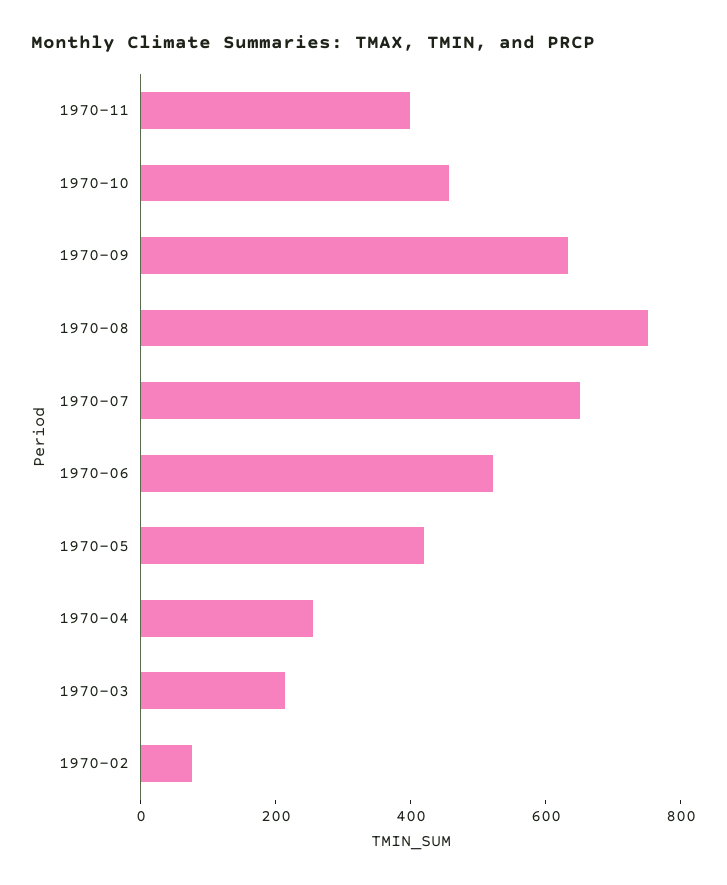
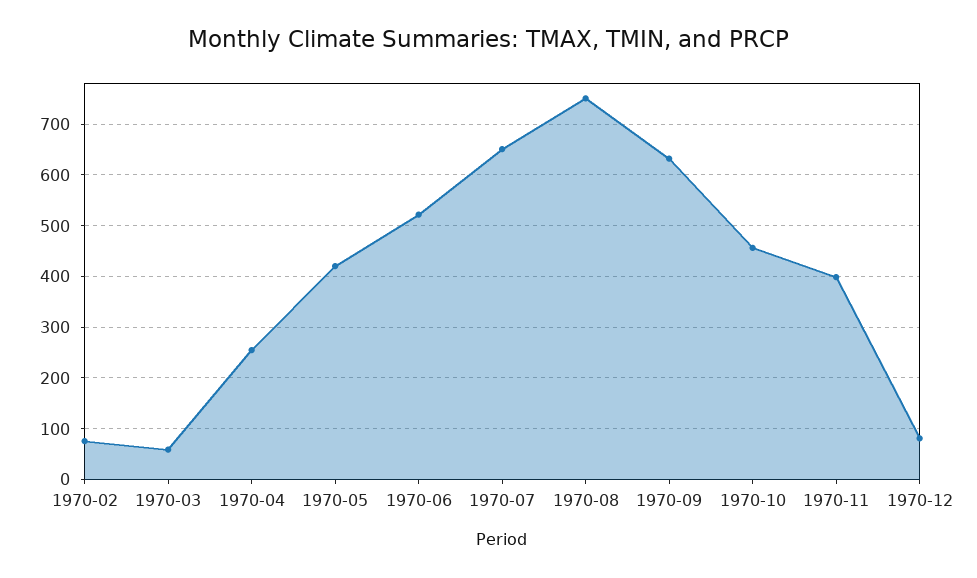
1970-03: 200 -> 60
1970-12: none -> 80

